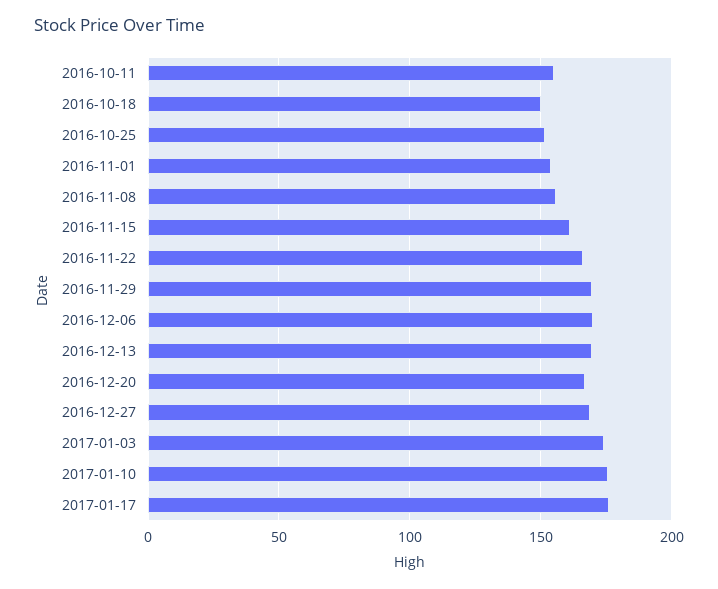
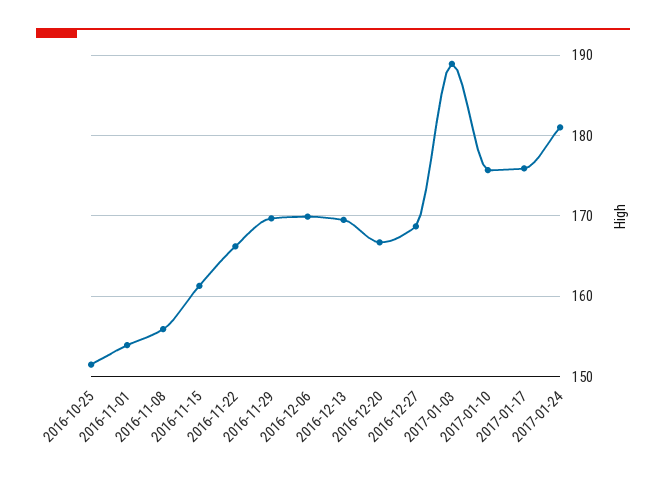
2016-10-11: 155 -> none
2016-10-18: 150 -> none
2017-01-03: 175 -> 189
2017-01-24: none -> 181

